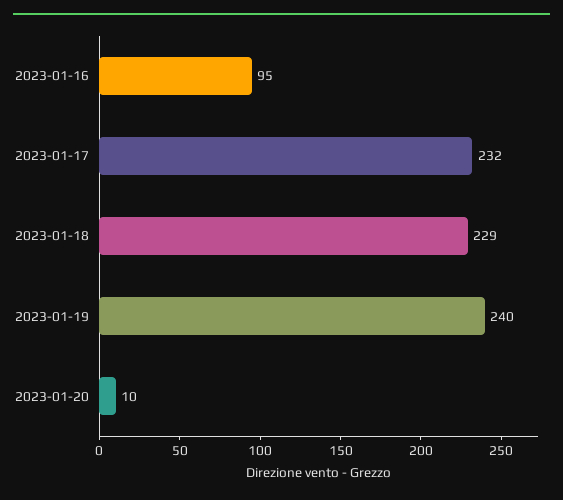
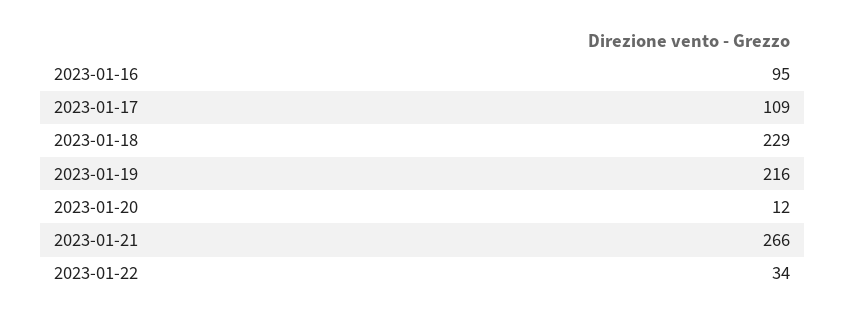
2023-01-17: 232 -> 109
2023-01-19: 240 -> 216
2023-01-20: 10 -> 12
2023-01-21: none -> 266
2023-01-22: none -> 34

